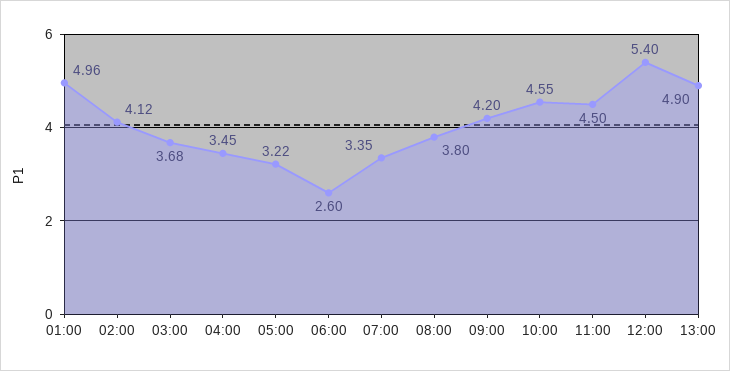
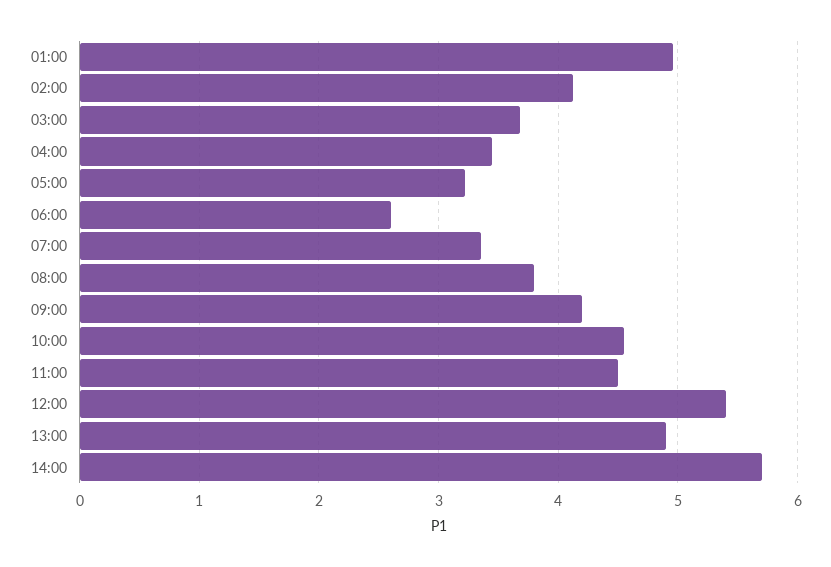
14:00: none -> 5.7

